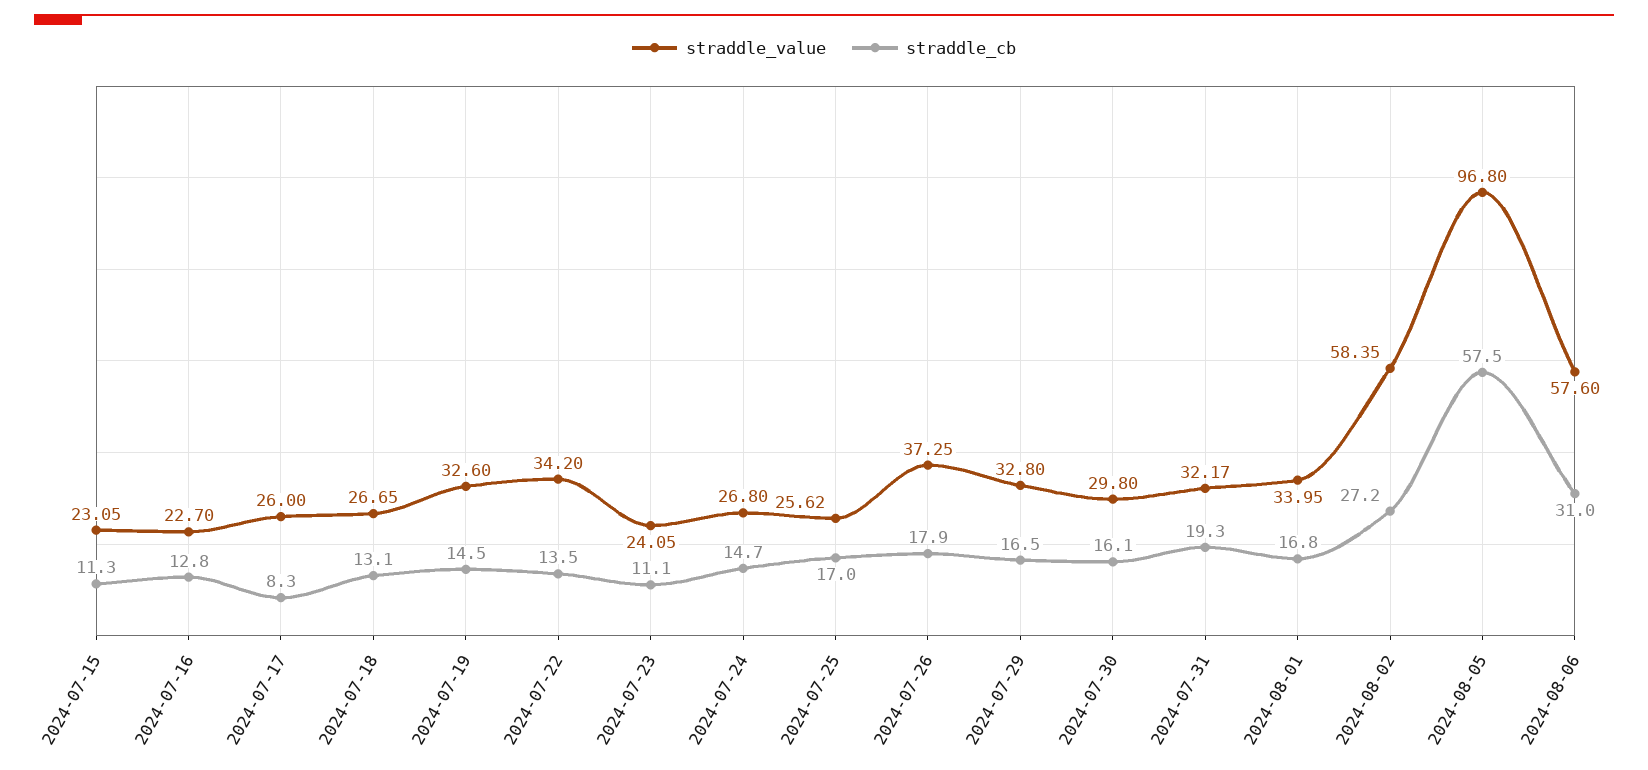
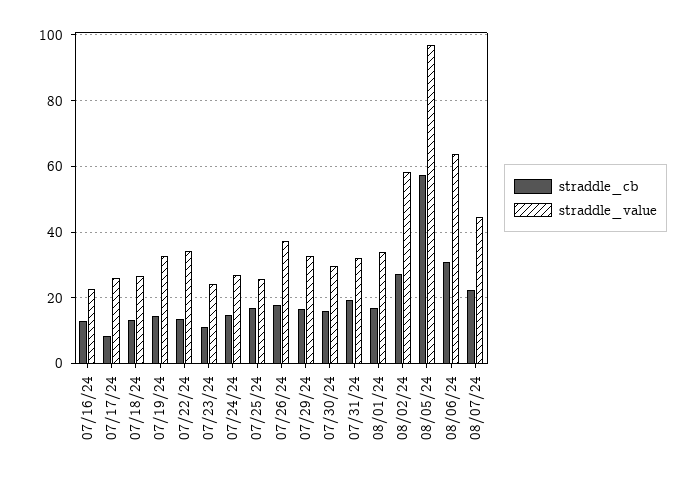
straddle_value, 2024-07-15: 23.05 -> none
straddle_cb, 2024-07-15: 11.3 -> none
straddle_value, 2024-08-06: 57.6 -> 64
straddle_cb, 08/07/24: none -> 22
straddle_value, 08/07/24: none -> 44

